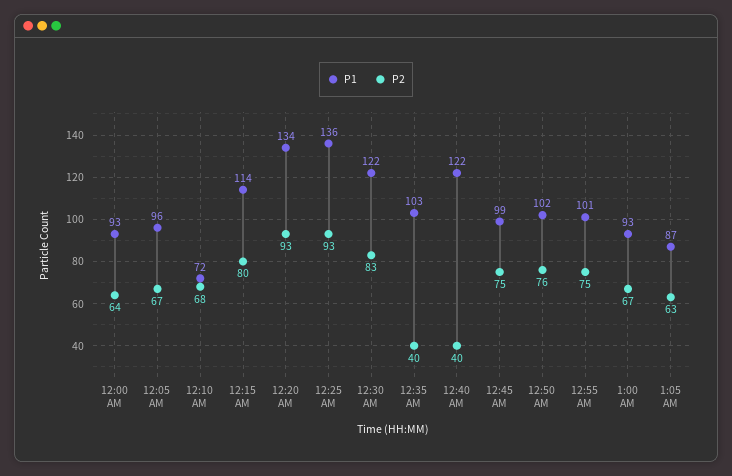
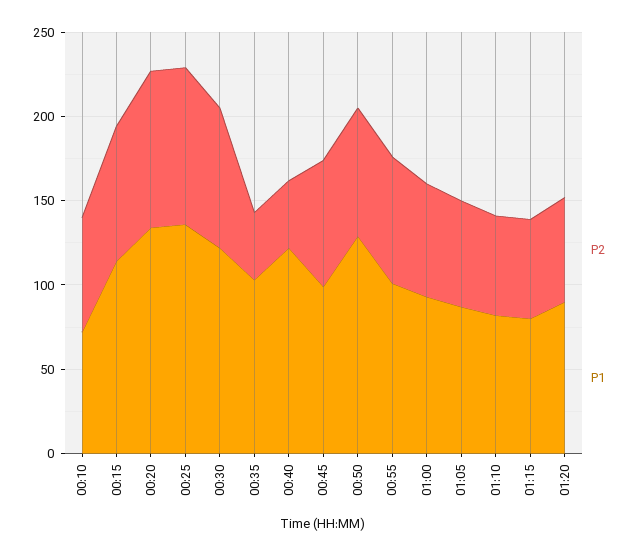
P1, 12:00 AM: 93 -> none
P2, 12:00 AM: 64 -> none
P1, 12:05 AM: 96 -> none
P2, 12:05 AM: 67 -> none
P1, 12:50 AM: 102 -> 130
P2, 01:10: none -> 60
P1, 01:10: none -> 80
P2, 01:15: none -> 60
P1, 01:15: none -> 80
P2, 01:20: none -> 60
P1, 01:20: none -> 90

